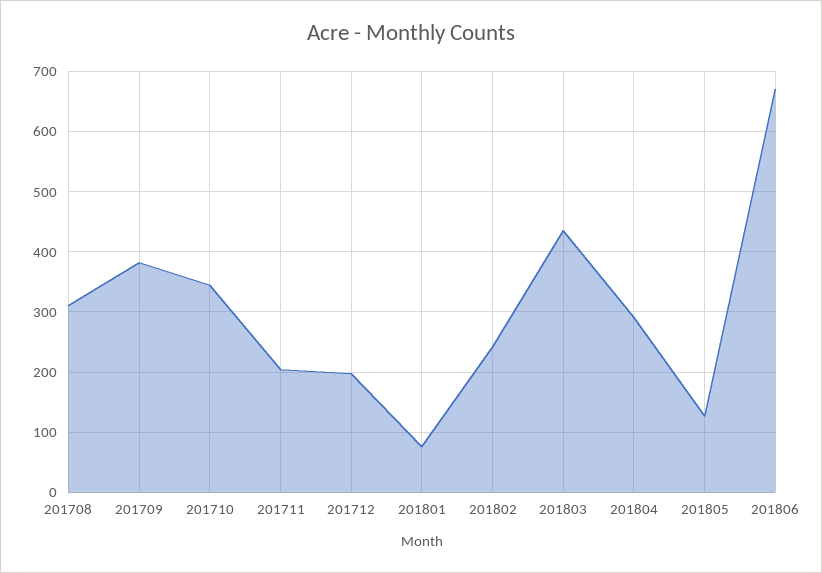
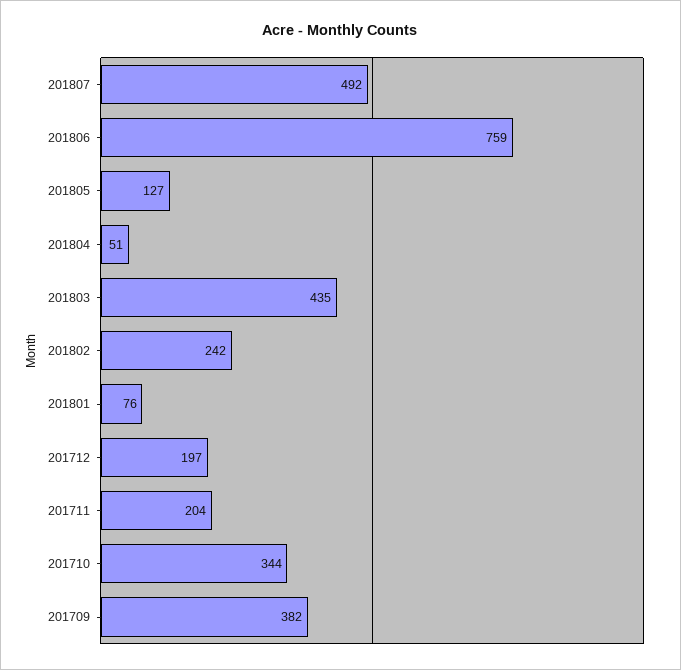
201708: 310 -> none
201804: 290 -> 51
201806: 670 -> 759
201807: none -> 492

